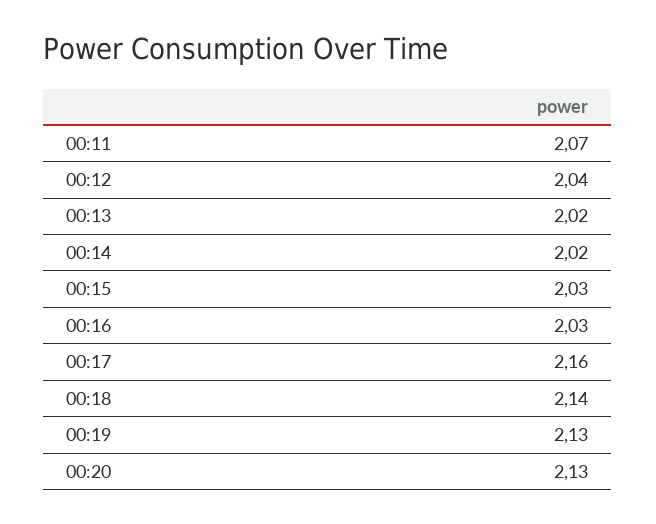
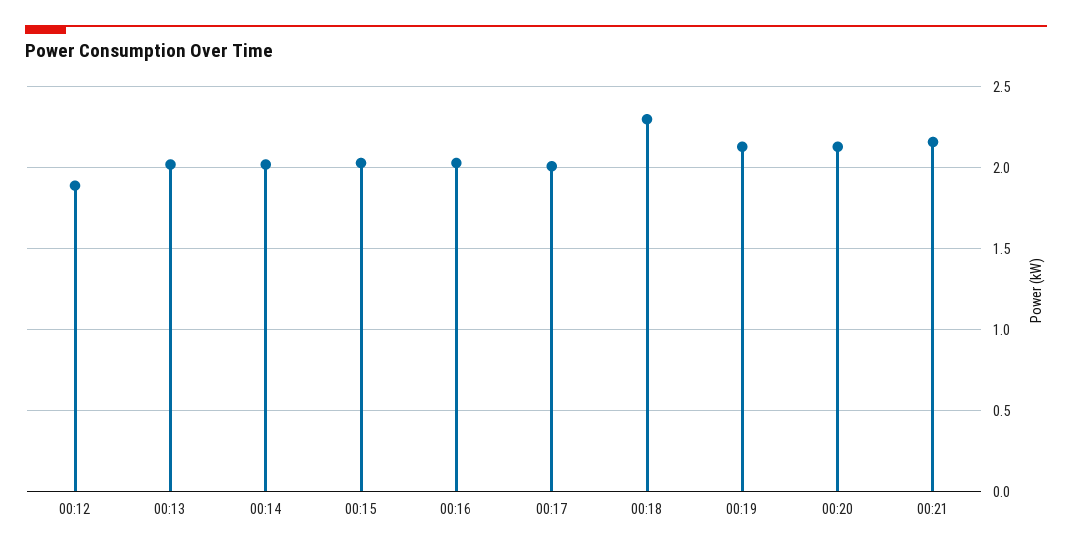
00:11: 2.07 -> none
00:12: 2.04 -> 1.9
00:17: 2.16 -> 2
00:18: 2.14 -> 2.3
00:21: none -> 2.15

